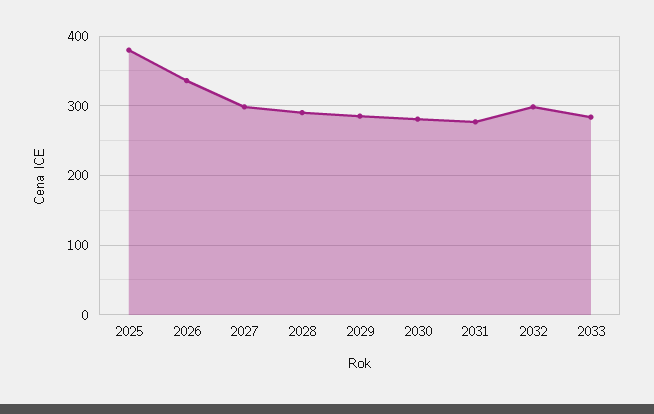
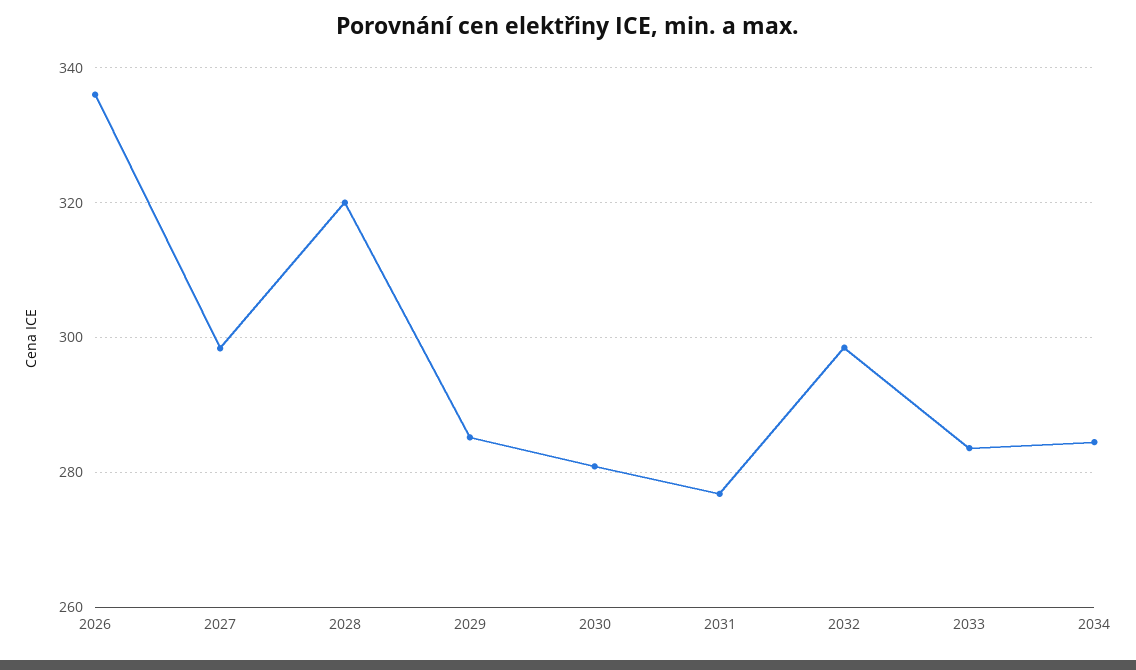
2025: 380 -> none
2028: 290 -> 320
2034: none -> 284

